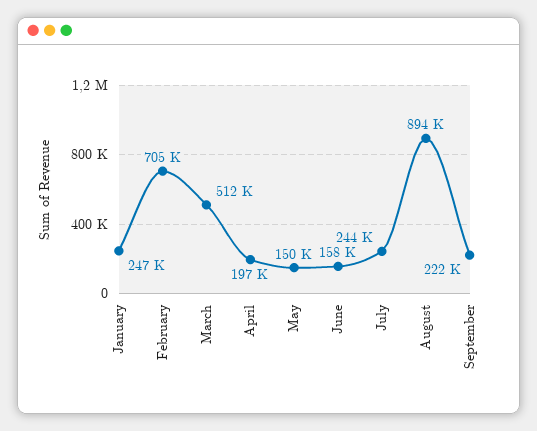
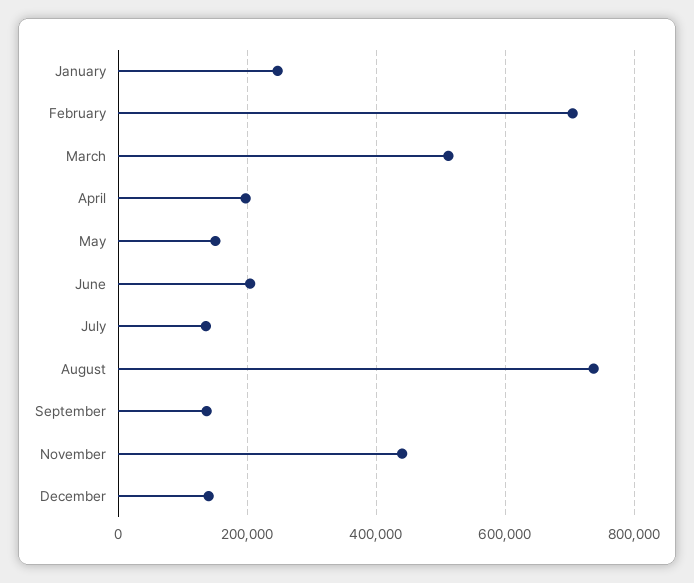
June: 158000 -> 200000
July: 244000 -> 140000
August: 894000 -> 740000
September: 222000 -> 140000
November: none -> 440000
December: none -> 140000

